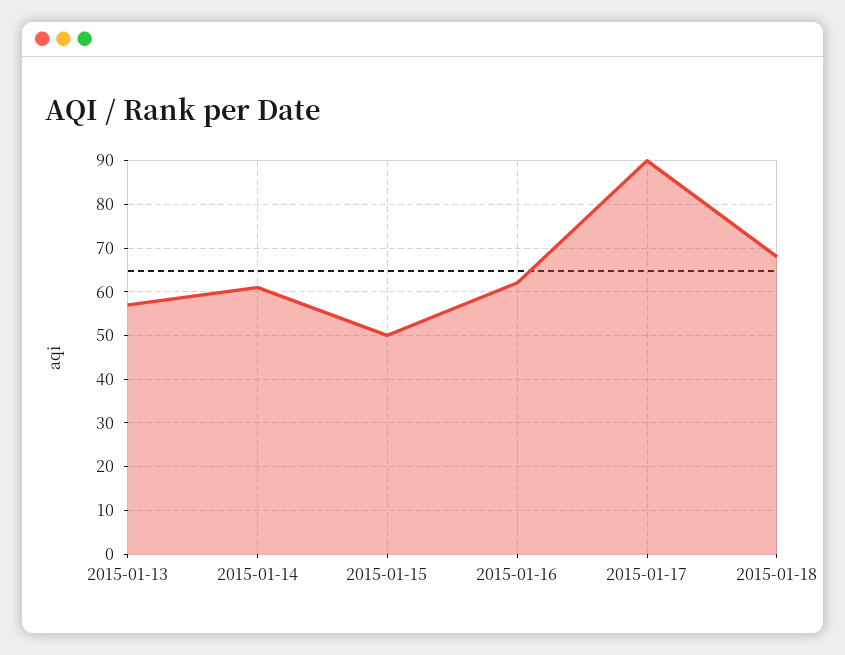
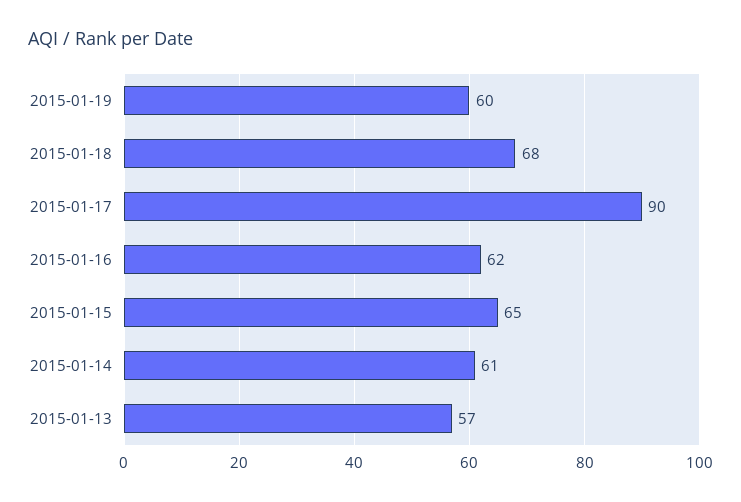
2015-01-15: 50 -> 65
2015-01-19: none -> 60

